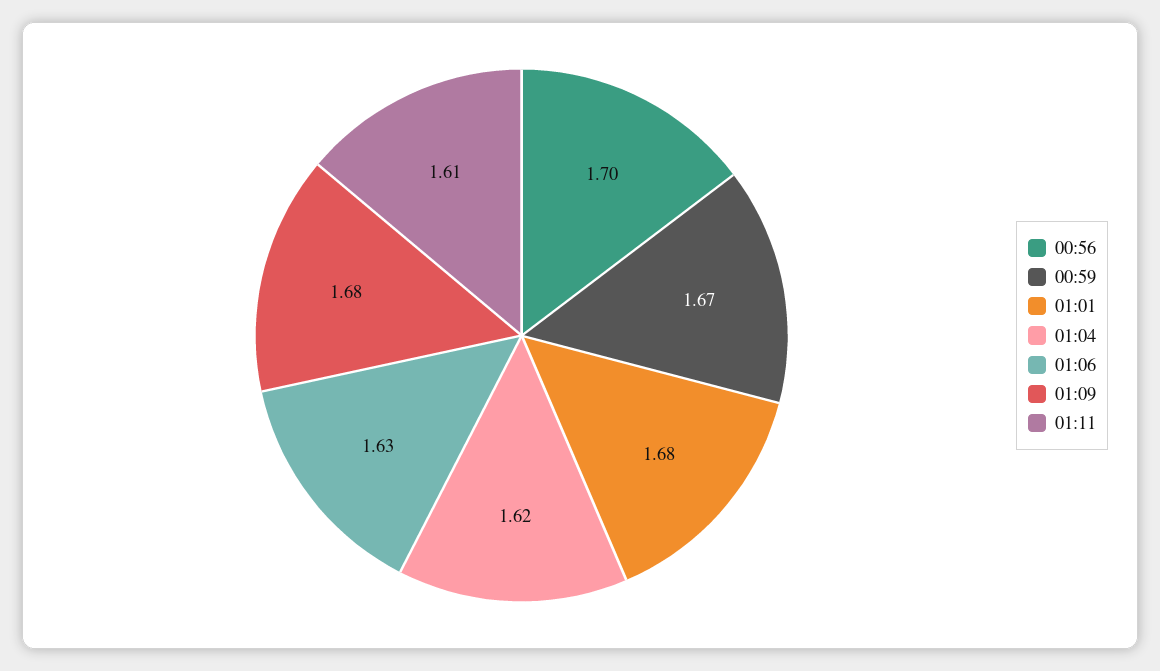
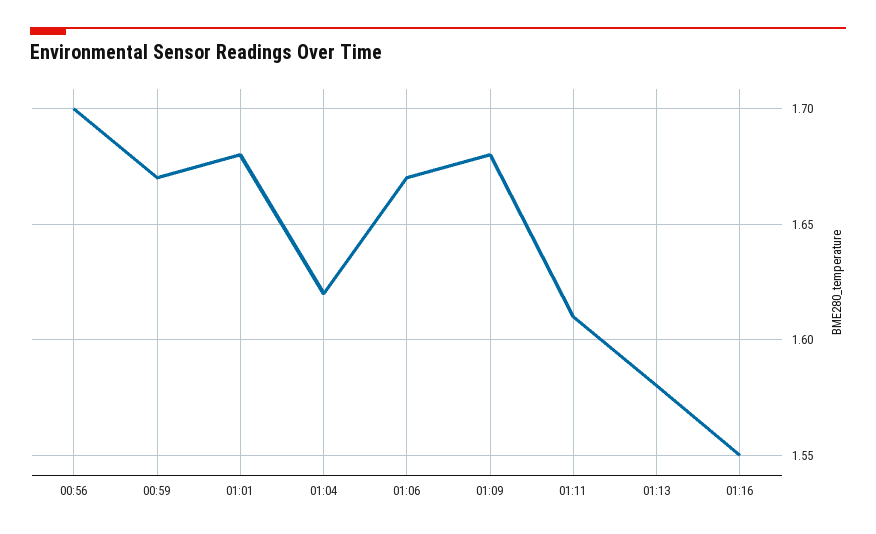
01:06: 1.63 -> 1.67
01:13: none -> 1.58
01:16: none -> 1.55

